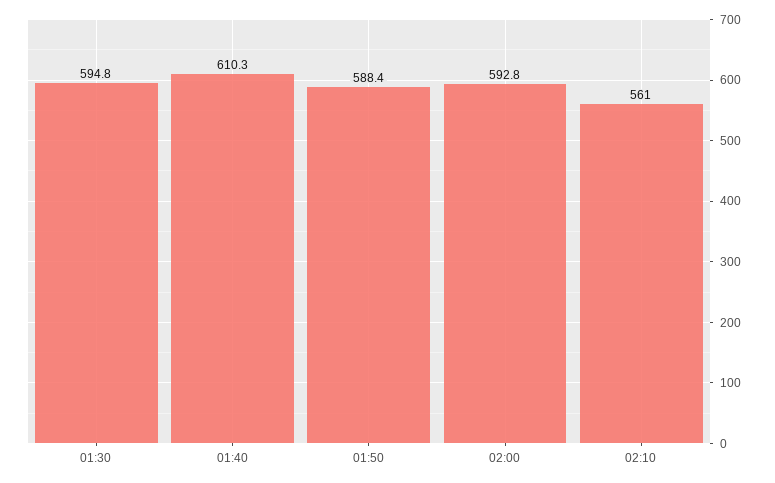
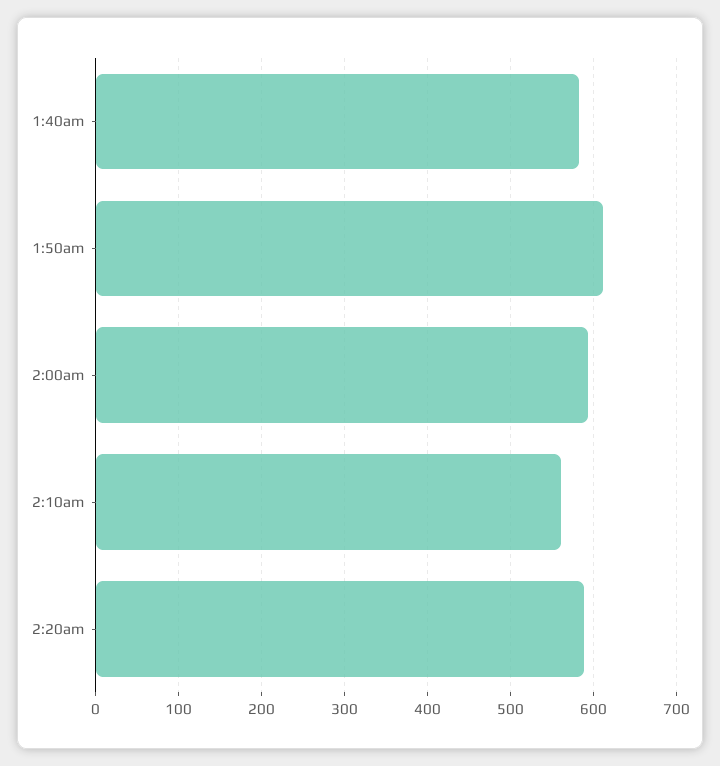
01:30: 594.8 -> none
01:40: 610.3 -> 580
01:50: 588.4 -> 610
2:20am: none -> 590

